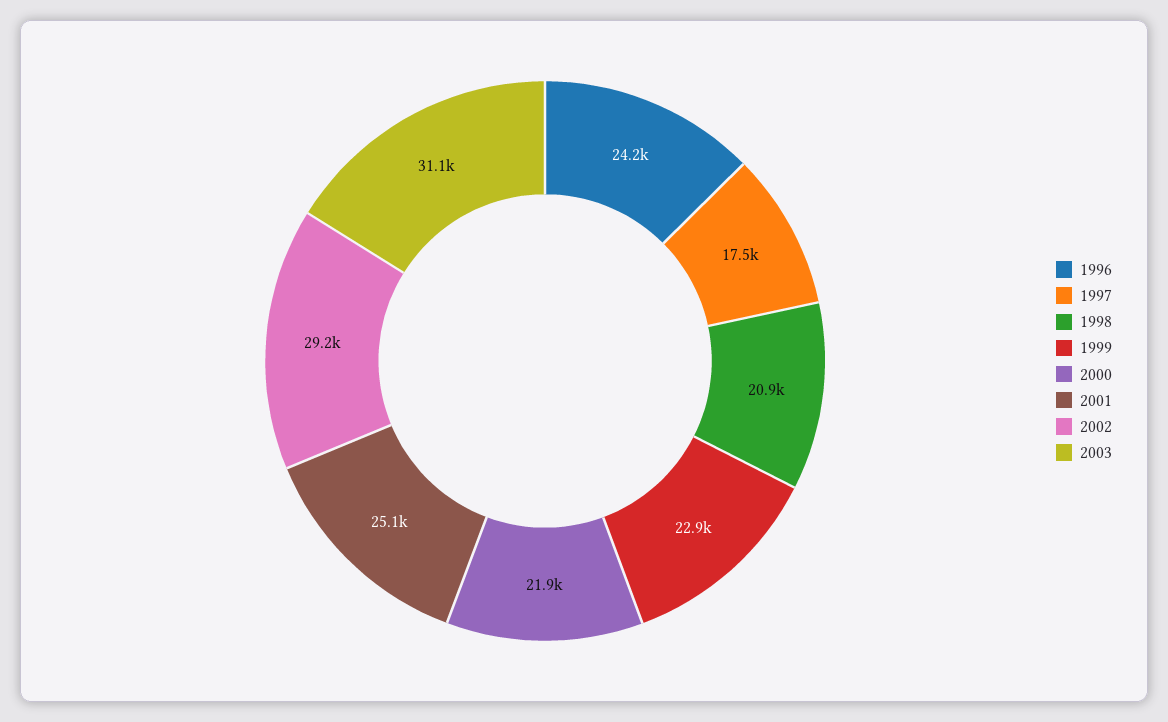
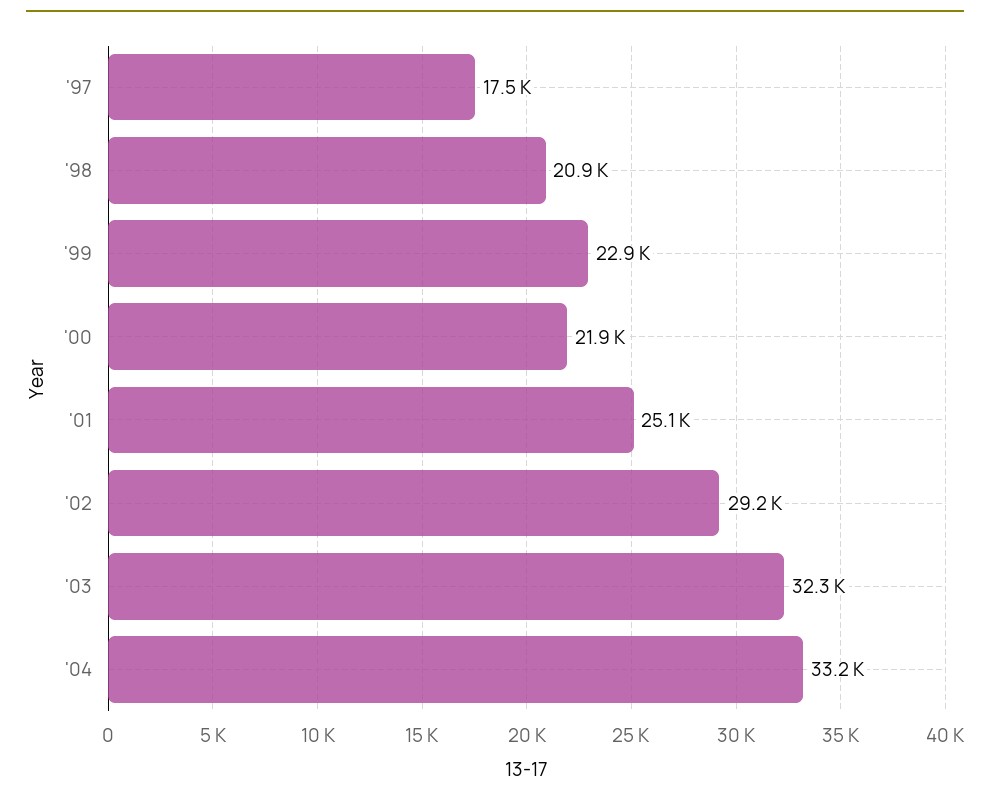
1996: 24200 -> none
2003: 31100 -> 32300
'04: none -> 33200

